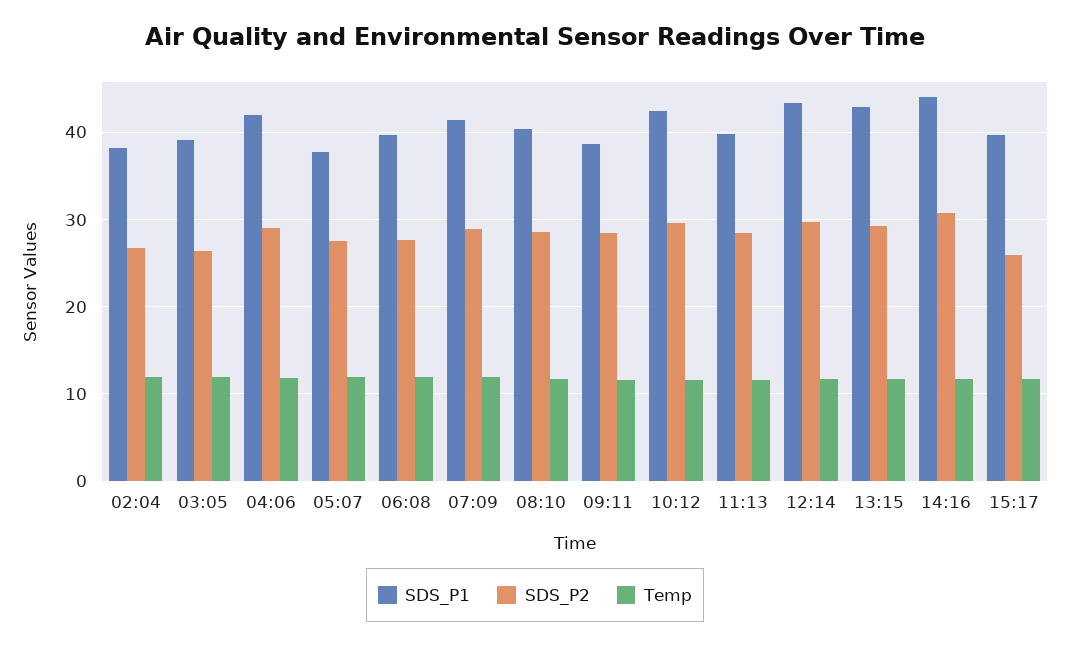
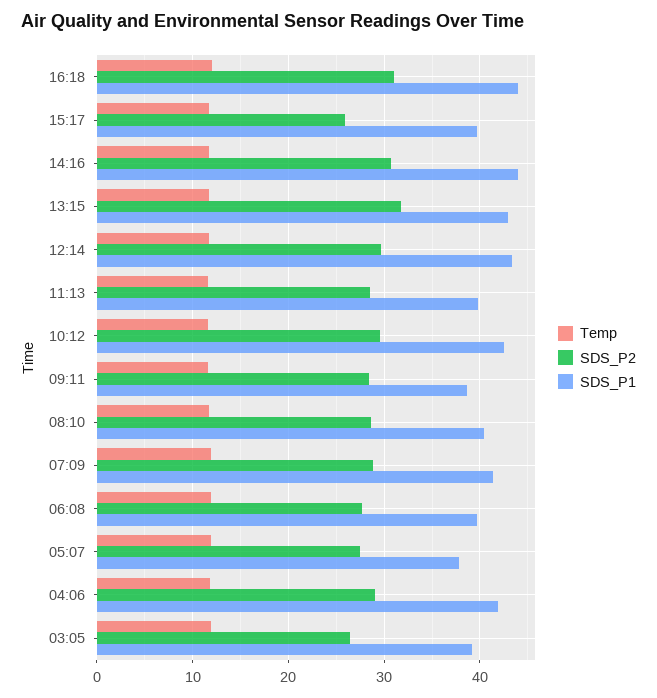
SDS_P1, 02:04: 38 -> none
SDS_P2, 02:04: 27 -> none
Temp, 02:04: 12 -> none
SDS_P2, 13:15: 29 -> 32
Temp, 16:18: none -> 12
SDS_P2, 16:18: none -> 31
SDS_P1, 16:18: none -> 44

